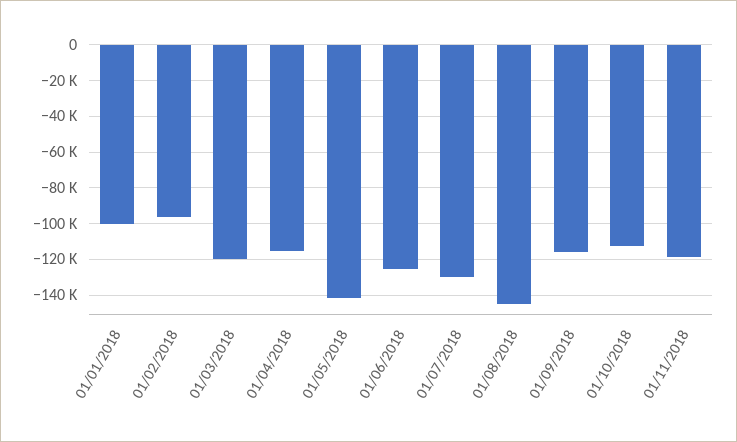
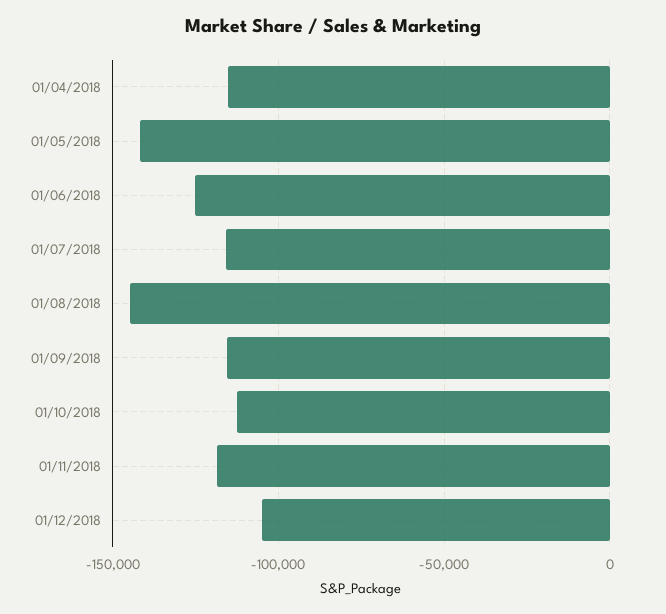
01/01/2018: -100000 -> none
01/02/2018: -95000 -> none
01/03/2018: -120000 -> none
01/07/2018: -130000 -> -115000
01/12/2018: none -> -105000

